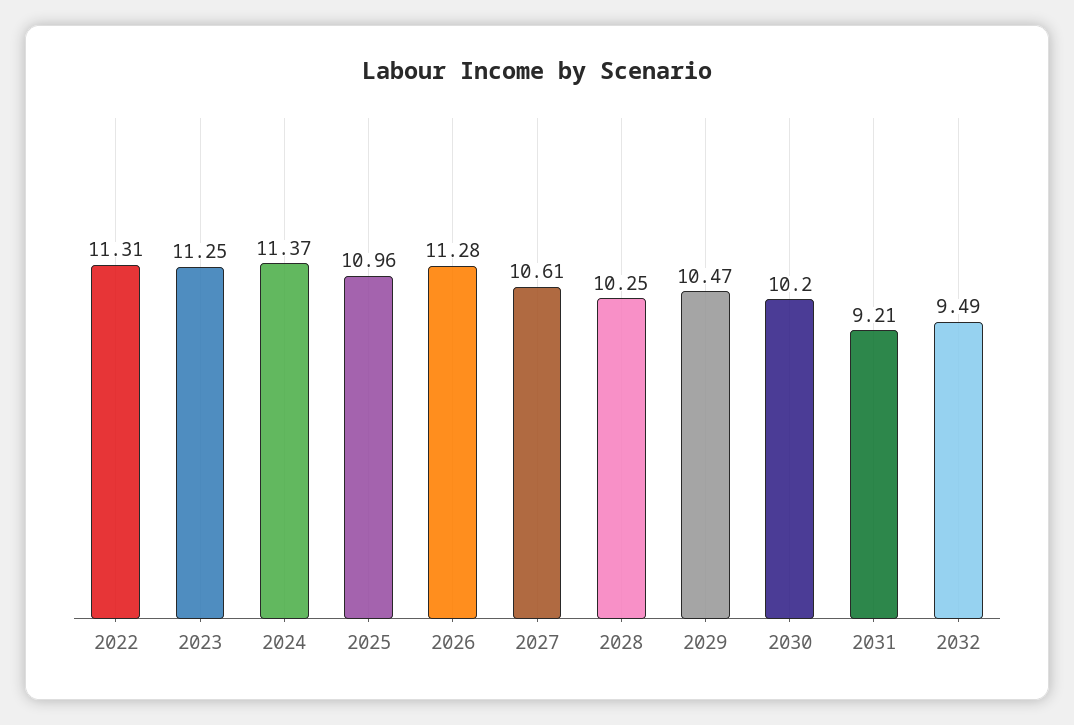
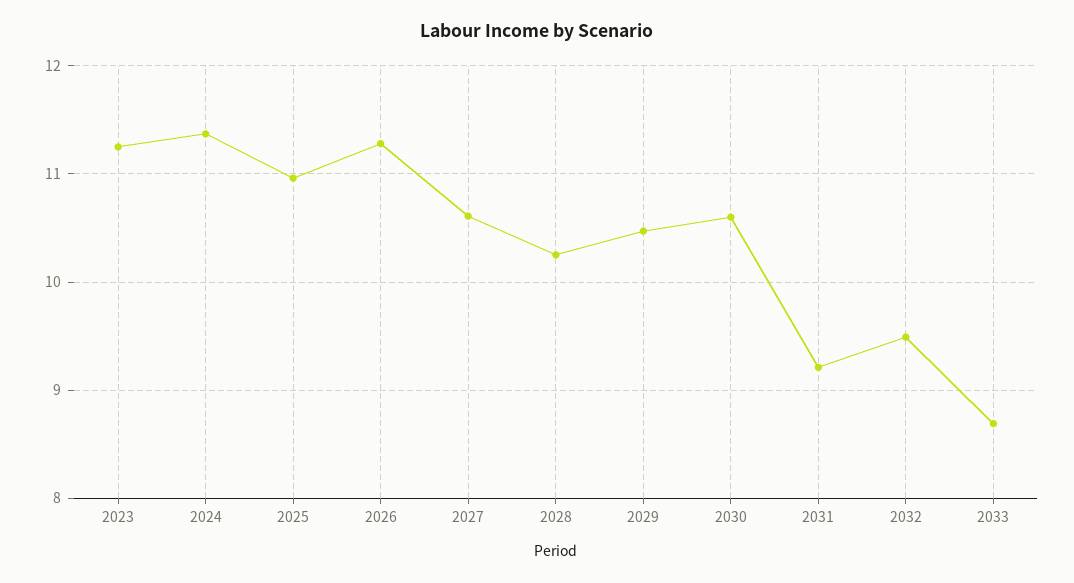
2022: 11.31 -> none
2030: 10.2 -> 10.6
2033: none -> 8.7

